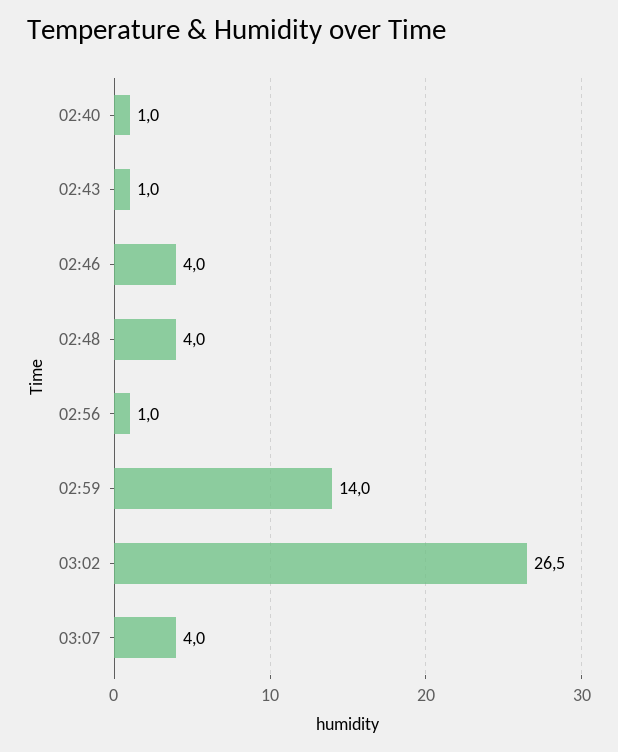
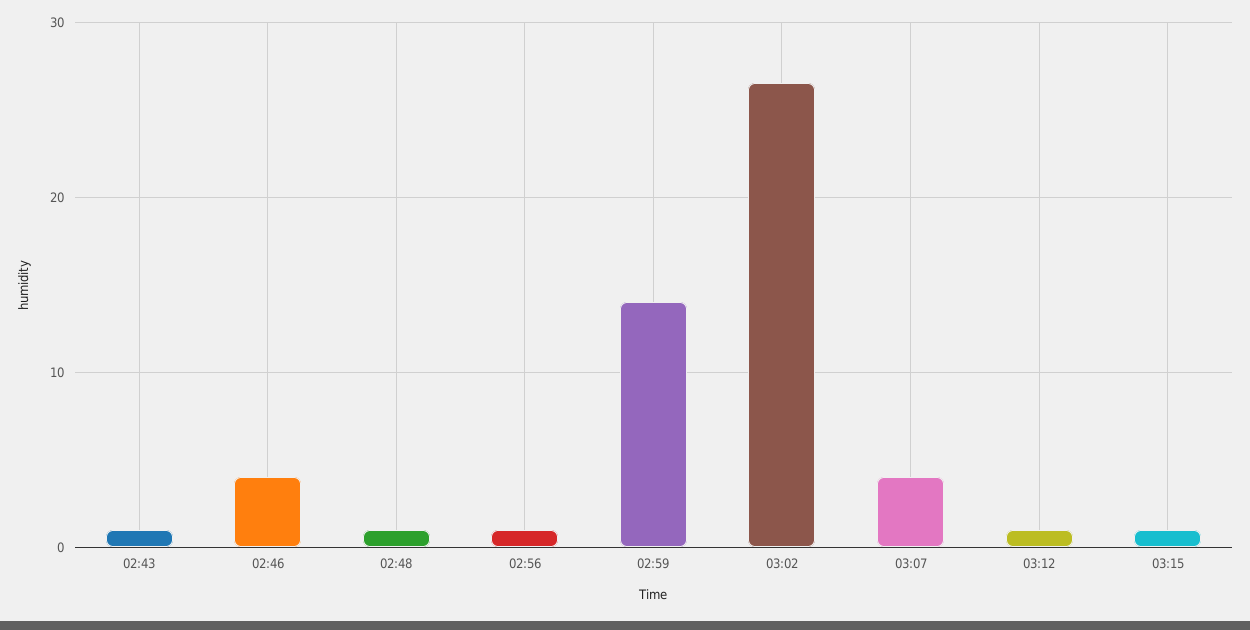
02:40: 1 -> none
02:48: 4 -> 1
03:12: none -> 1
03:15: none -> 1

